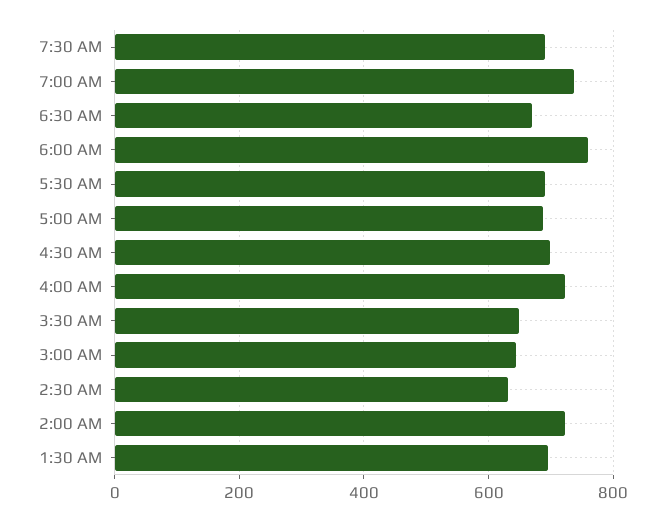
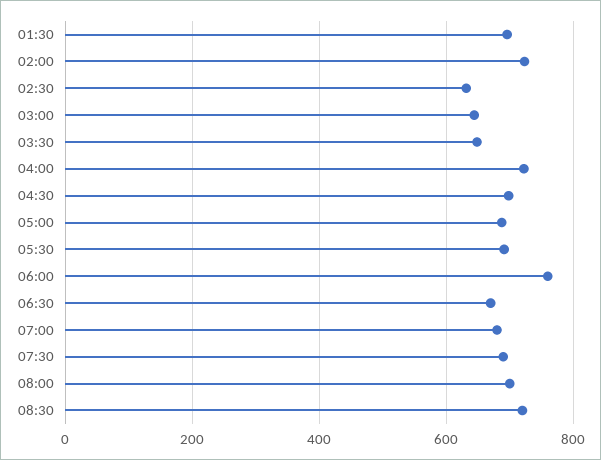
7:00 AM: 740 -> 680
08:00: none -> 700
08:30: none -> 720

